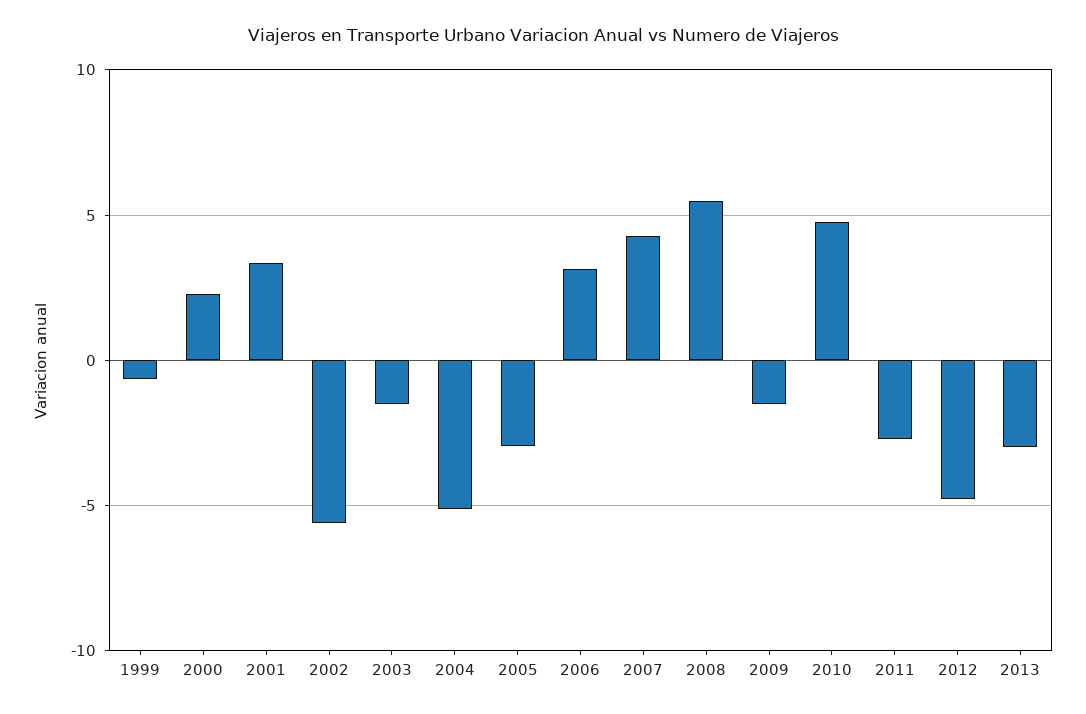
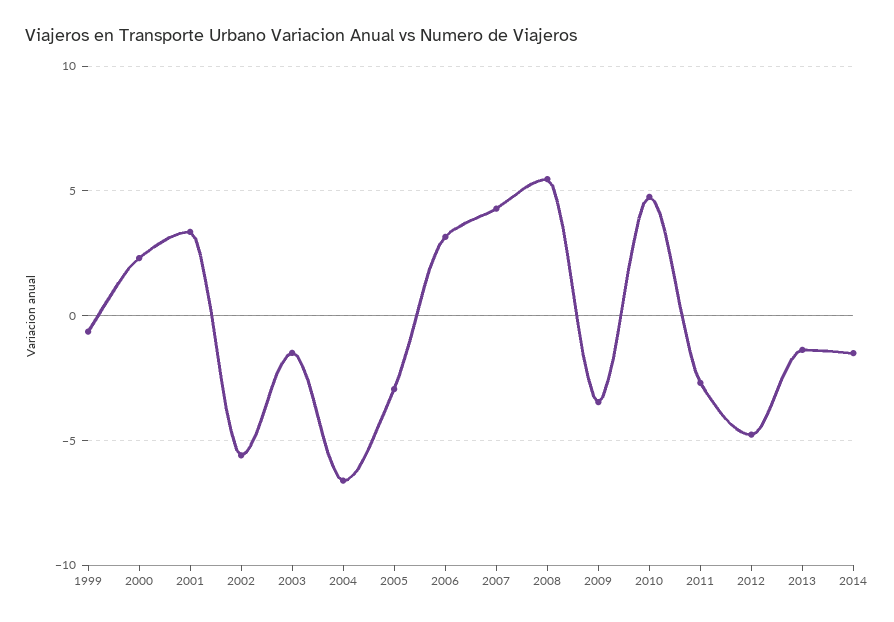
2004: -5 -> -6.5
2009: -1.5 -> -3.5
2013: -3 -> -1.5
2014: none -> -1.5

